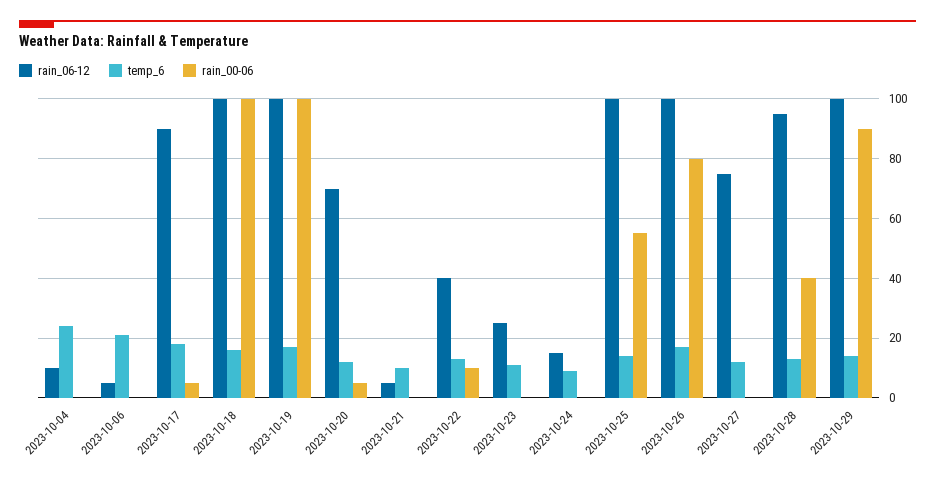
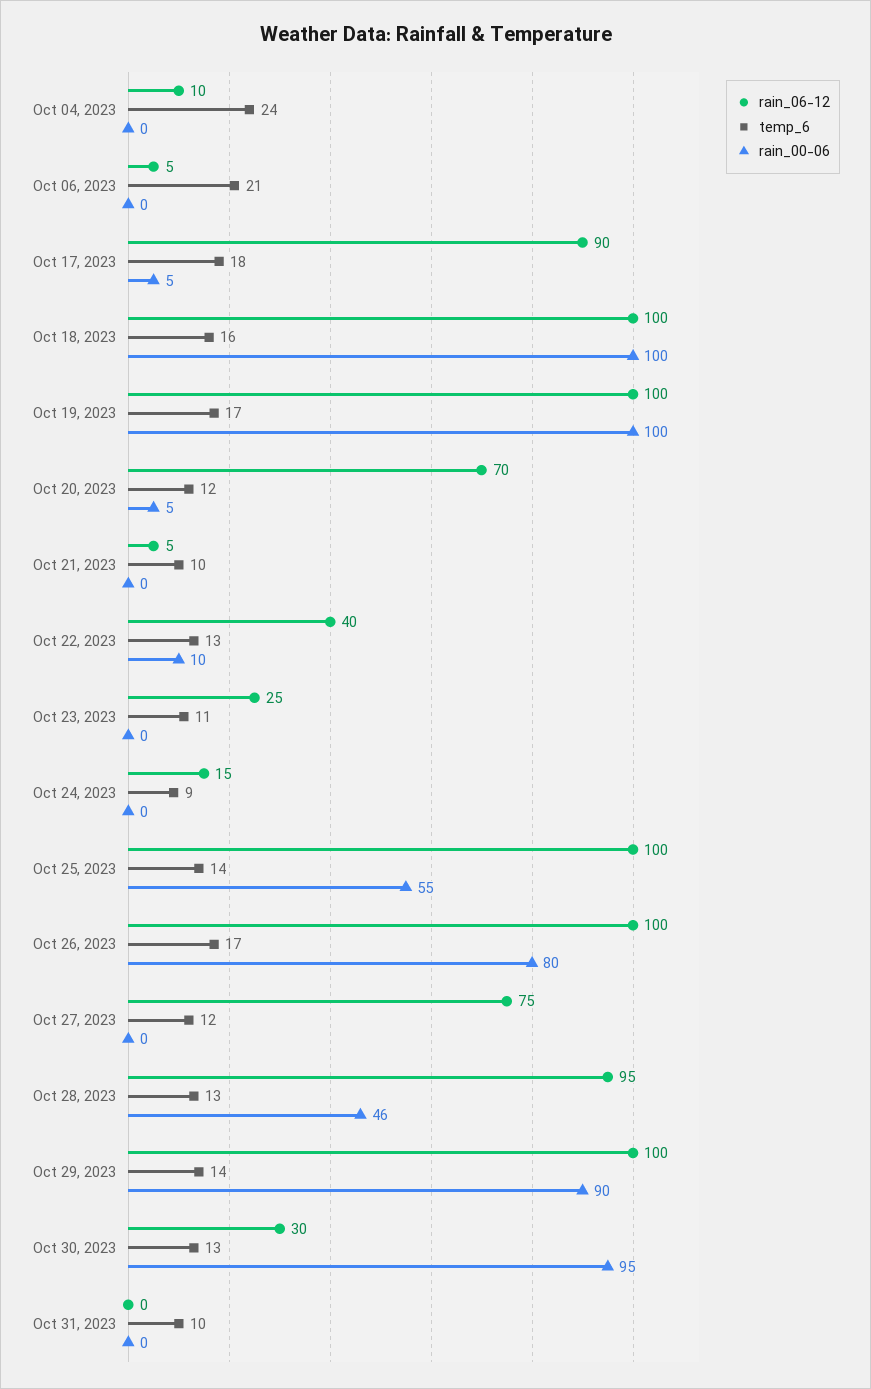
rain_00-06, 2023-10-28: 40 -> 46
rain_06-12, Oct 30, 2023: none -> 30
temp_6, Oct 30, 2023: none -> 13
rain_00-06, Oct 30, 2023: none -> 95
rain_06-12, Oct 31, 2023: none -> 0
temp_6, Oct 31, 2023: none -> 10
rain_00-06, Oct 31, 2023: none -> 0

